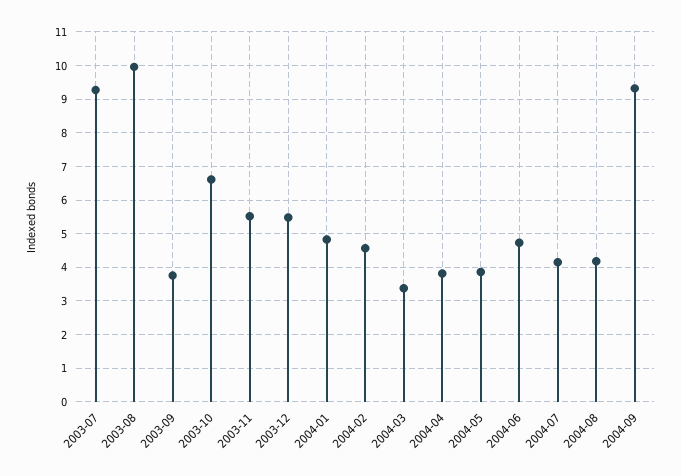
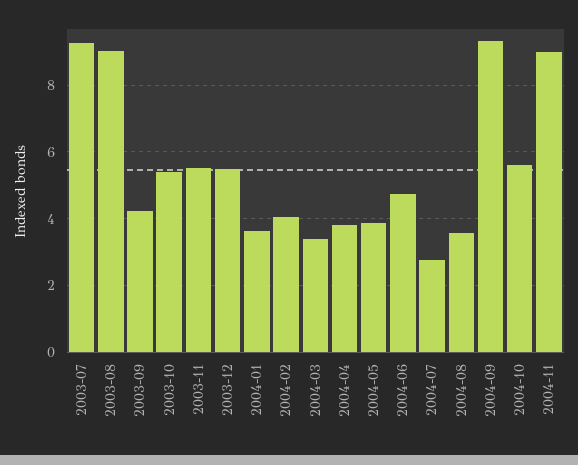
2003-08: 10 -> 9
2003-09: 3.8 -> 4.2
2003-10: 6.6 -> 5.4
2004-01: 4.8 -> 3.6
2004-02: 4.6 -> 4
2004-07: 4.2 -> 2.8
2004-08: 4.2 -> 3.6
2004-10: none -> 5.6
2004-11: none -> 9

